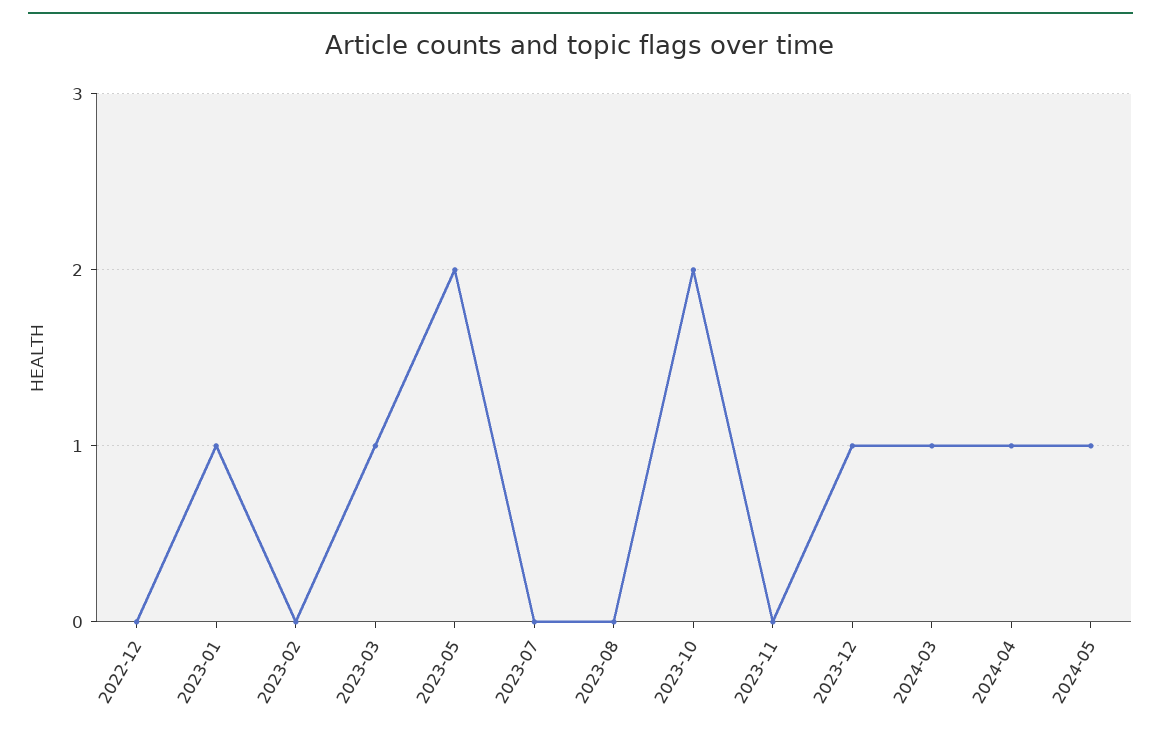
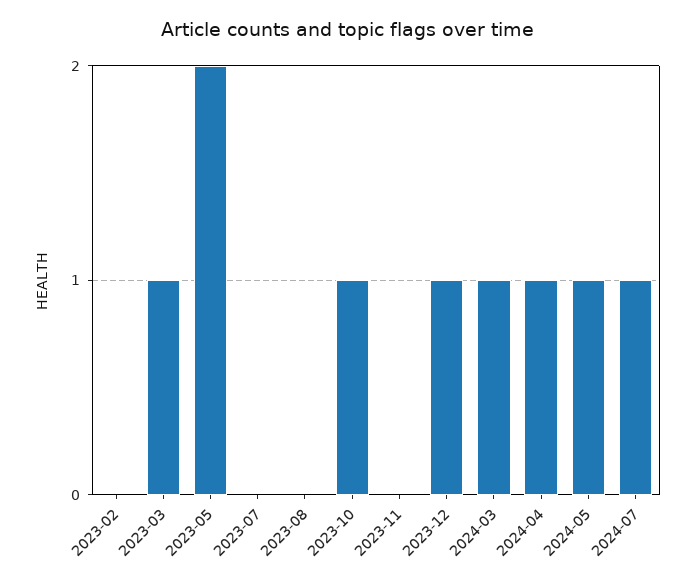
2022-12: 0 -> none
2023-01: 1 -> none
2023-10: 2 -> 1
2024-07: none -> 1

